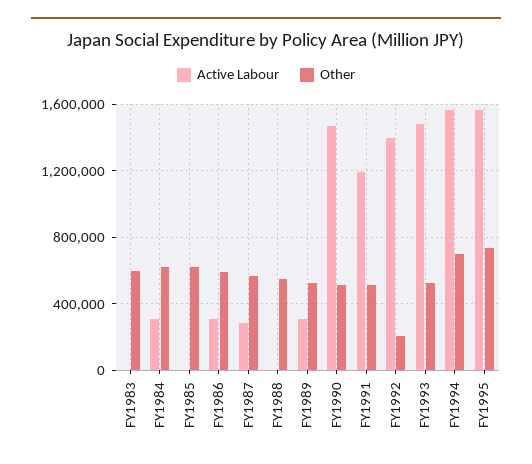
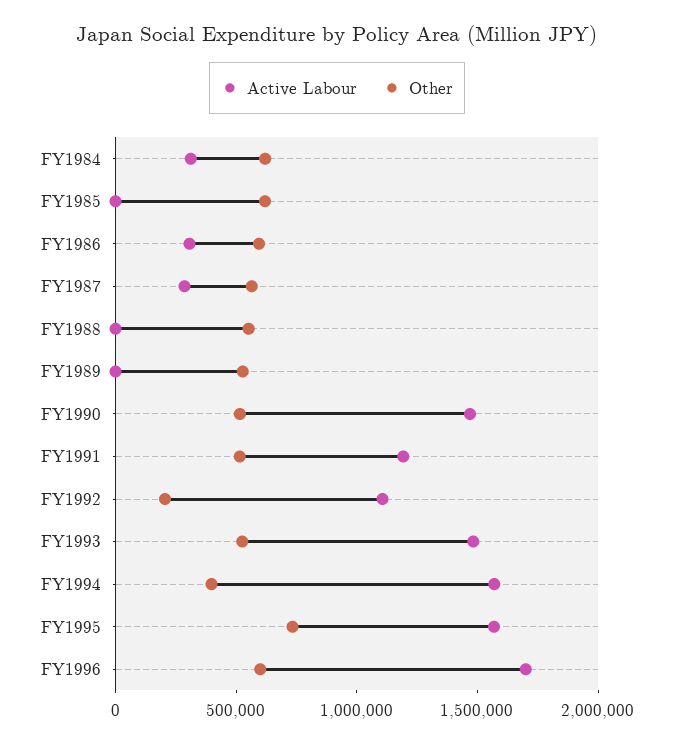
Active Labour, FY1983: 0 -> none
Other, FY1983: 600000 -> none
Active Labour, FY1989: 300000 -> 0
Active Labour, FY1992: 1400000 -> 1100000
Other, FY1994: 700000 -> 400000
Active Labour, FY1996: none -> 1700000
Other, FY1996: none -> 600000

